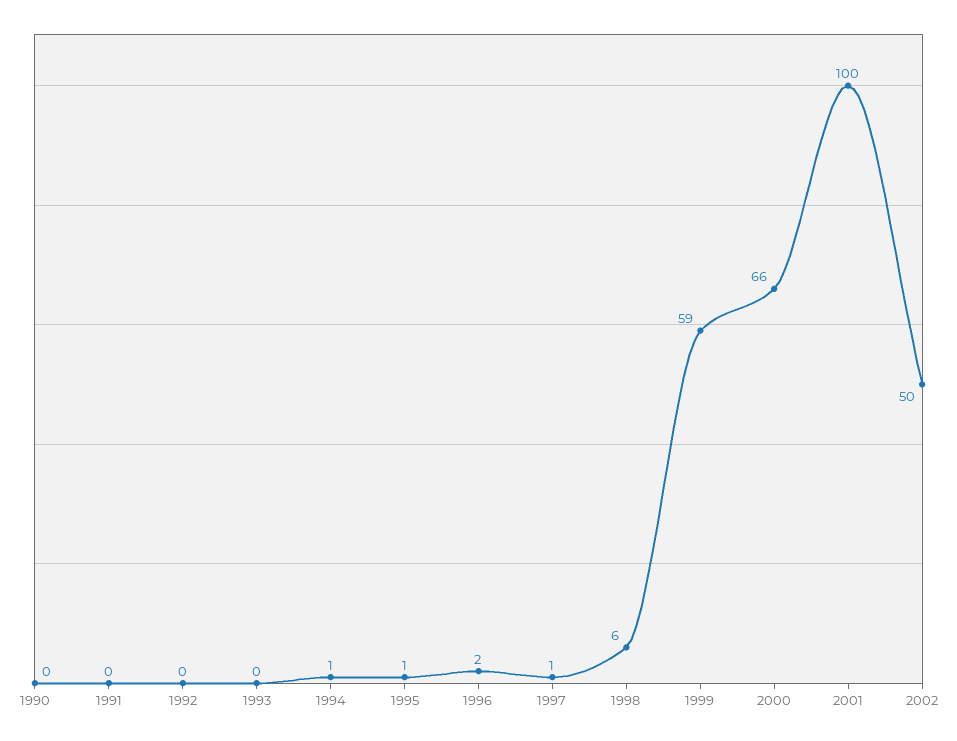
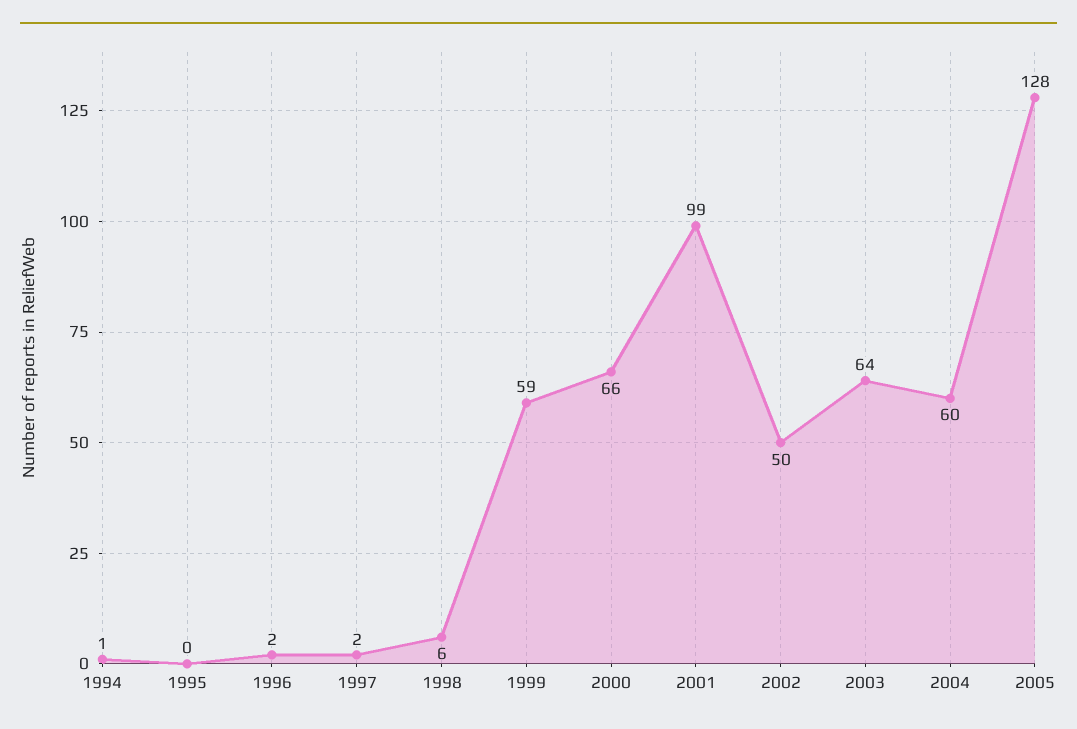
1990: 0 -> none
1991: 0 -> none
1992: 0 -> none
1993: 0 -> none
1995: 1 -> 0
1997: 1 -> 2
2001: 100 -> 99
2003: none -> 64
2004: none -> 60
2005: none -> 128

